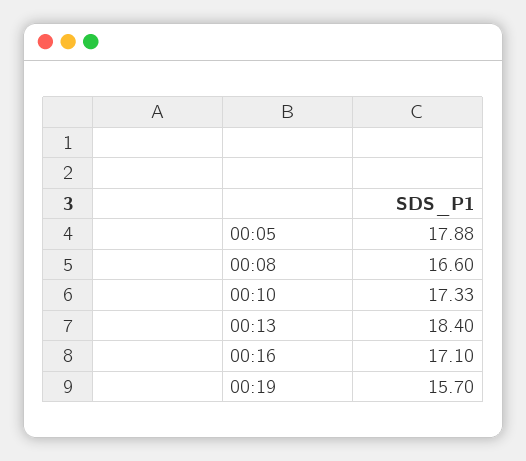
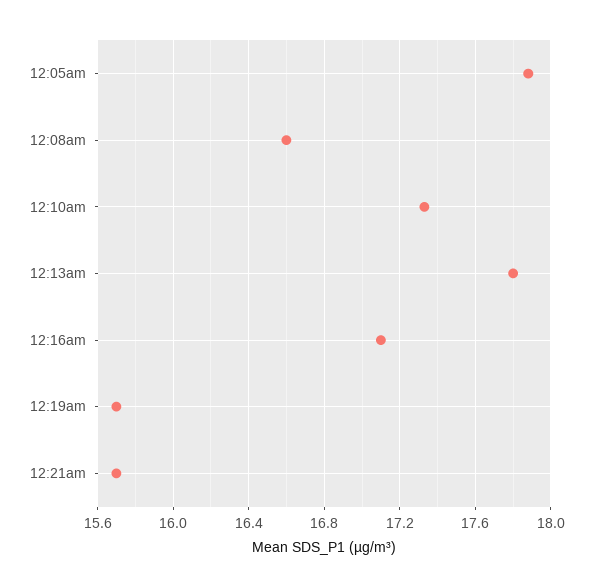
00:13: 18.4 -> 17.8
12:21am: none -> 15.7

